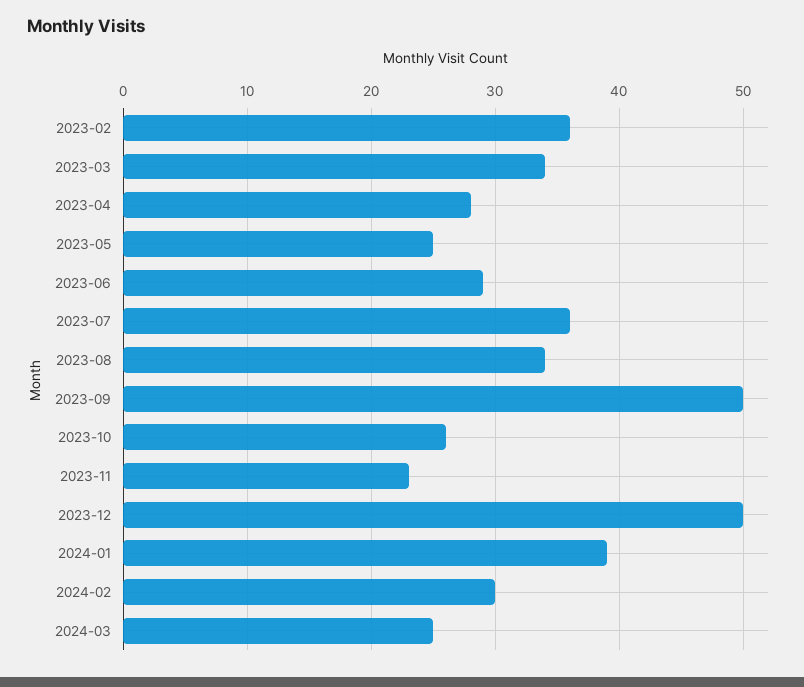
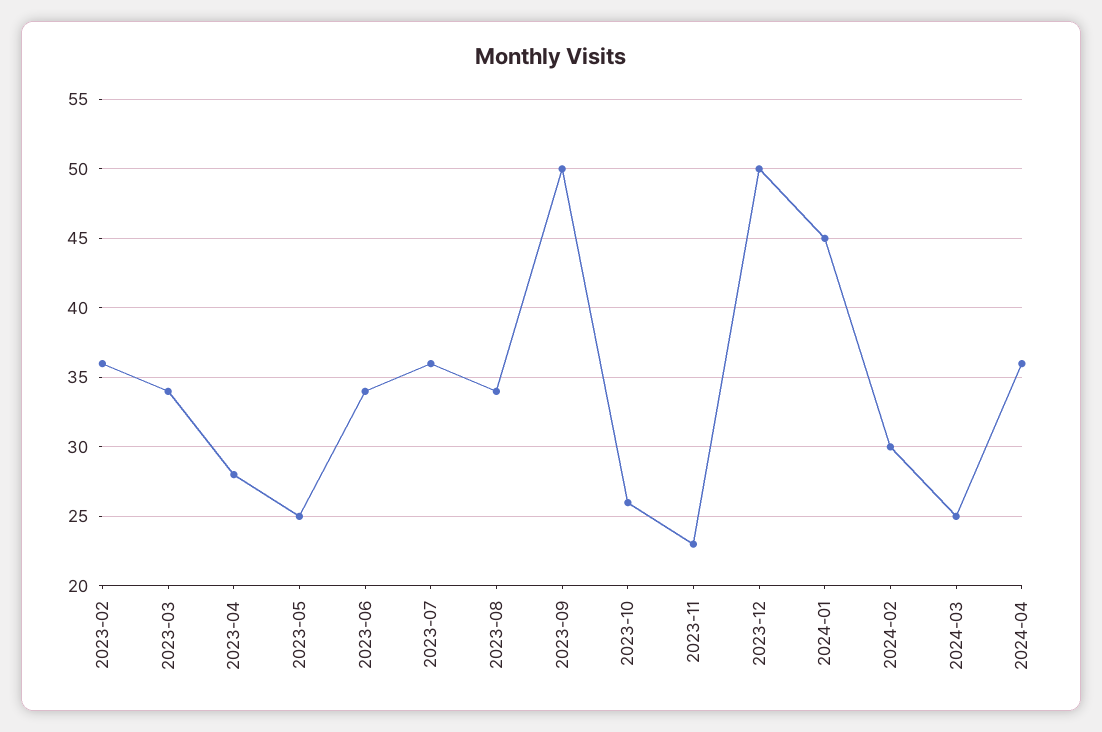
2023-06: 29 -> 34
2024-01: 39 -> 45
2024-04: none -> 36

